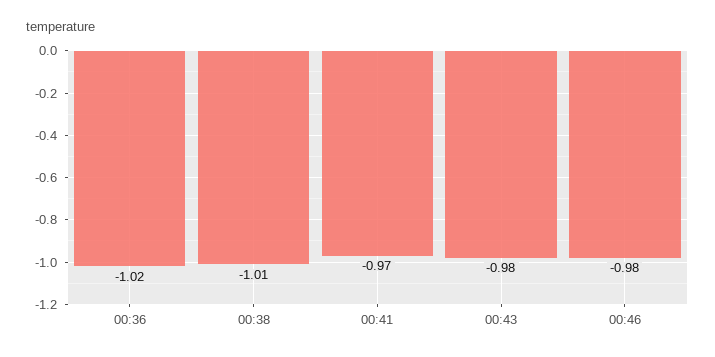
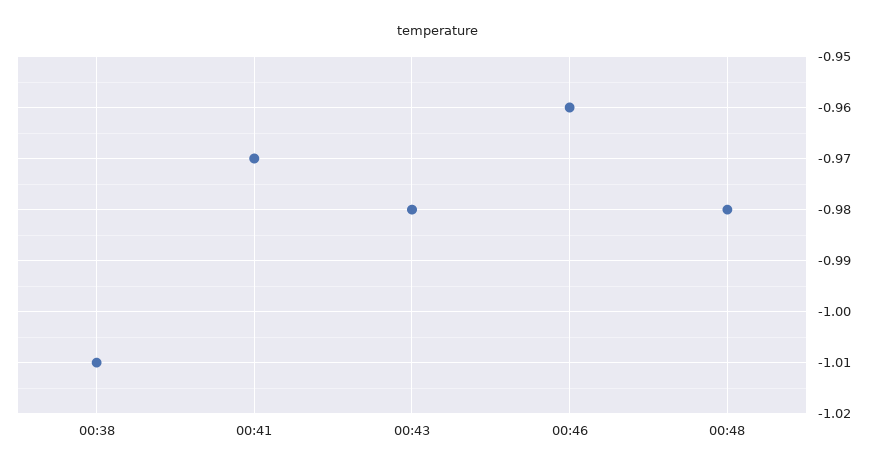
00:36: -1.02 -> none
00:46: -0.98 -> -0.96
00:48: none -> -0.98

